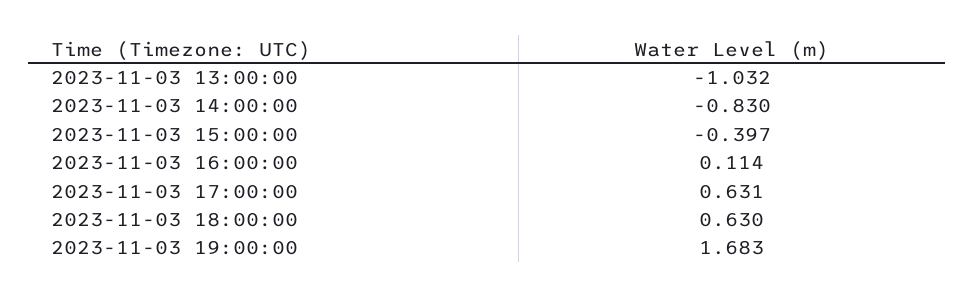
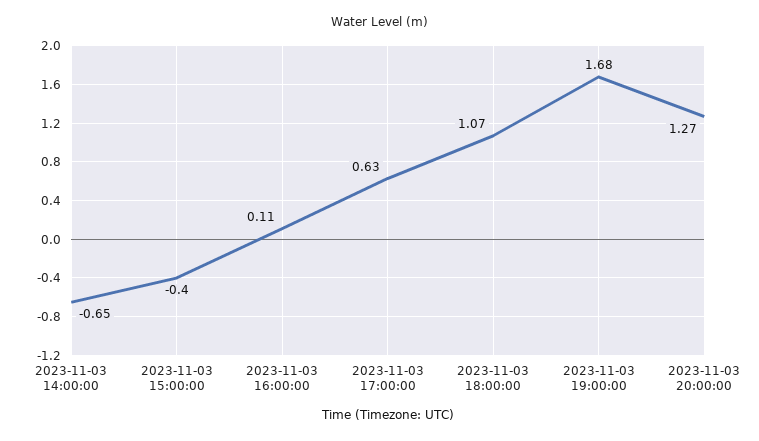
2023-11-03 13:00:00: -1.032 -> none
2023-11-03 14:00:00: -0.83 -> -0.65
2023-11-03 18:00:00: 0.63 -> 1.07
2023-11-03 20:00:00: none -> 1.27

